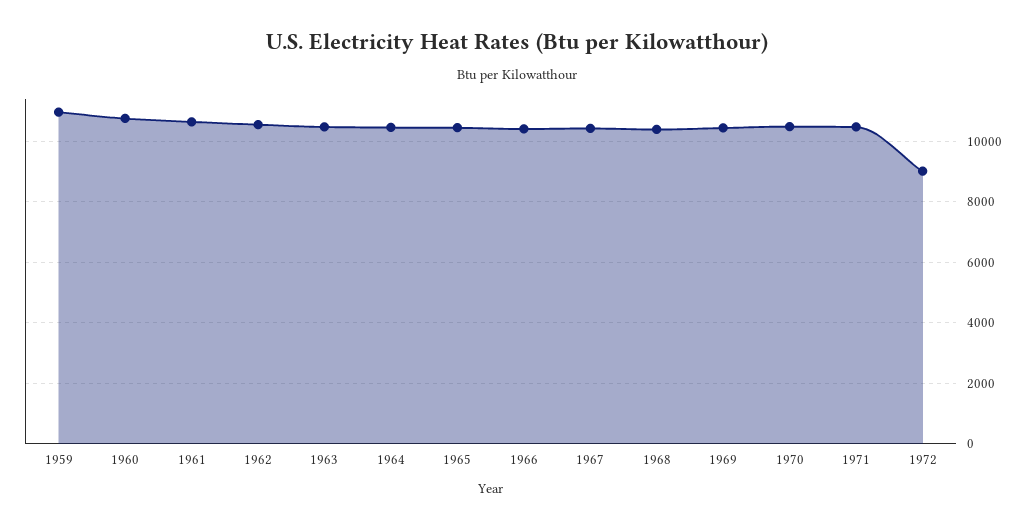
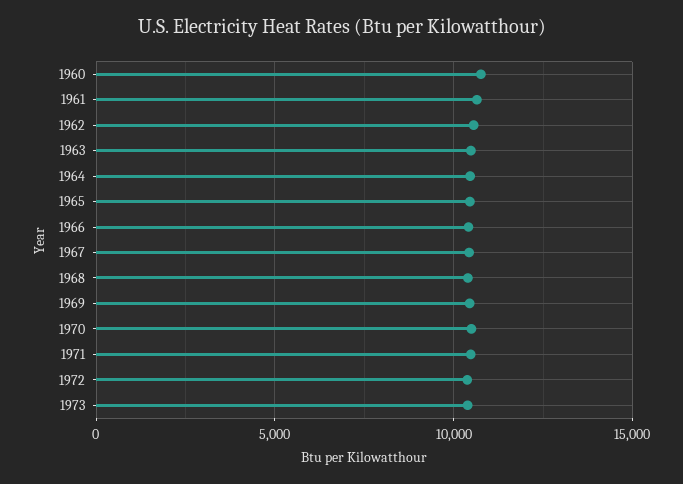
1959: 11000 -> none
1972: 9000 -> 10500
1973: none -> 10500

